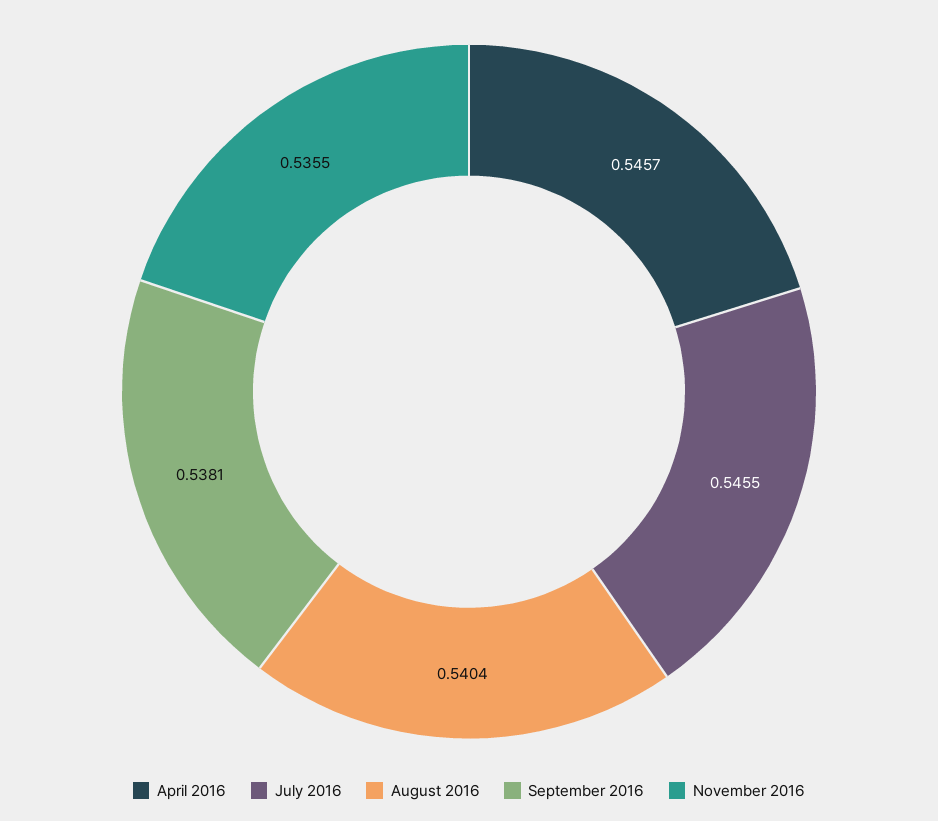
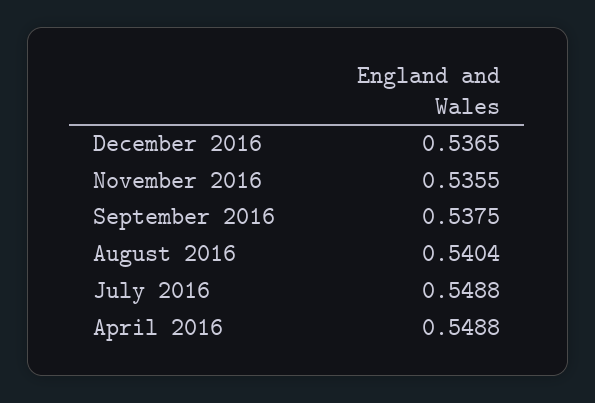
April 2016: 0.5457 -> 0.5488
July 2016: 0.5455 -> 0.5488
September 2016: 0.5381 -> 0.5375
December 2016: none -> 0.5365

